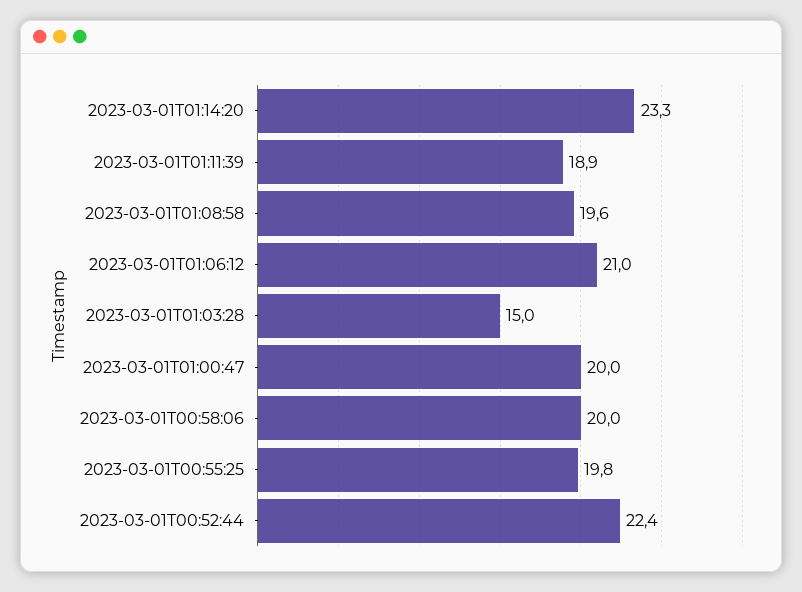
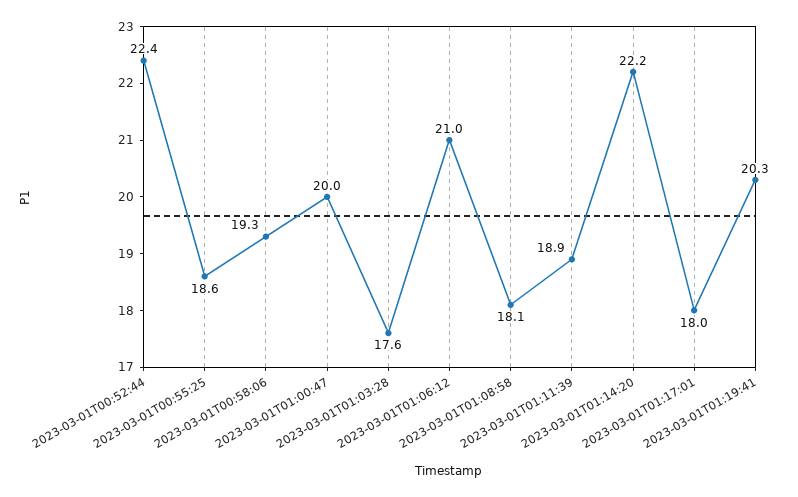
2023-03-01T01:14:20: 23.3 -> 22.2
2023-03-01T01:08:58: 19.6 -> 18.1
2023-03-01T01:03:28: 15 -> 17.6
2023-03-01T00:58:06: 20 -> 19.3
2023-03-01T00:55:25: 19.8 -> 18.6
2023-03-01T01:17:01: none -> 18
2023-03-01T01:19:41: none -> 20.3

